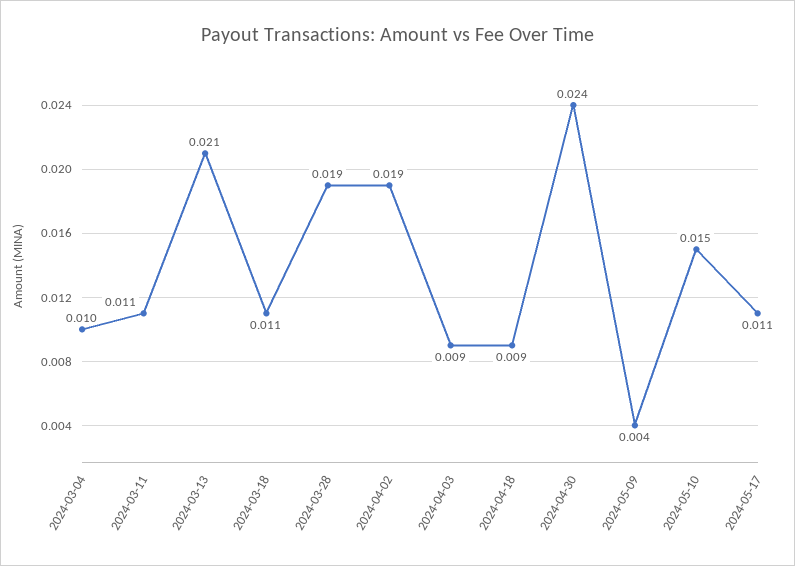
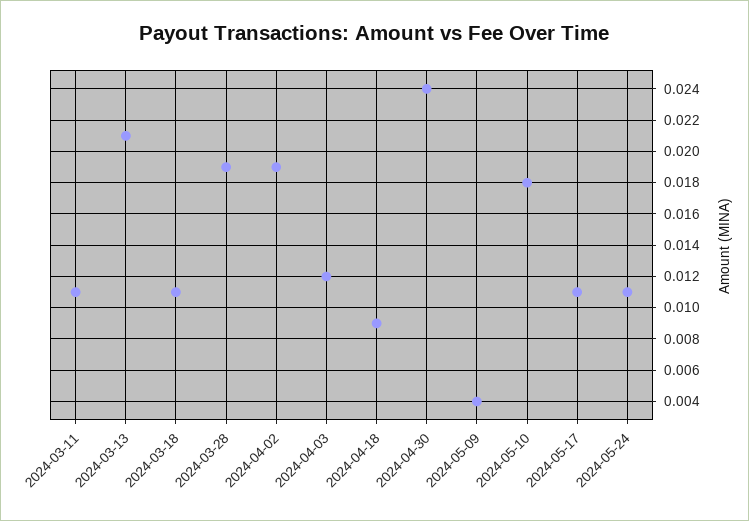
2024-03-04: 0.01 -> none
2024-04-03: 0.009 -> 0.012
2024-05-10: 0.015 -> 0.018
2024-05-24: none -> 0.011

